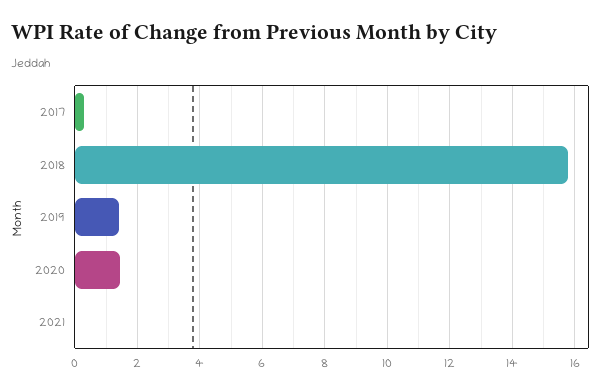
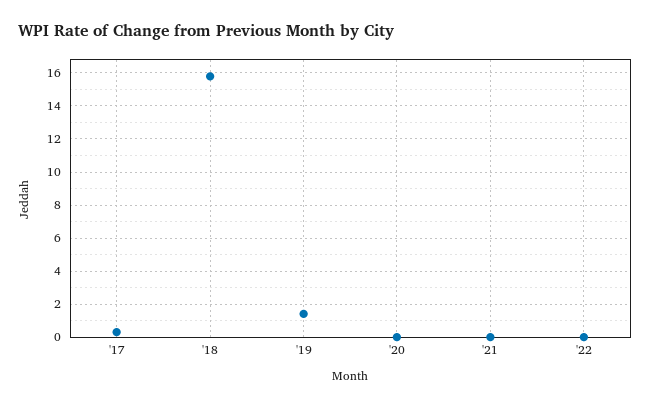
2020: 1.4 -> 0
'22: none -> 0

